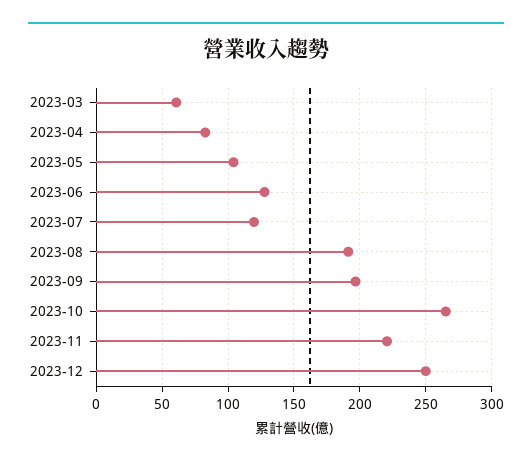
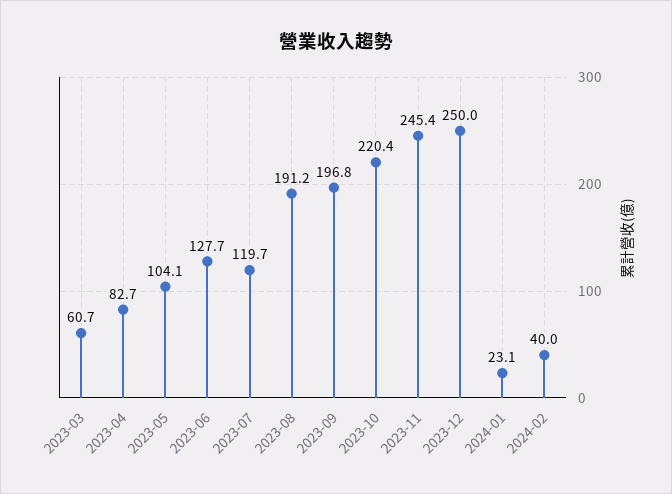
2023-10: 265 -> 220.4
2023-11: 220 -> 245.4
2024-01: none -> 23.1
2024-02: none -> 40

